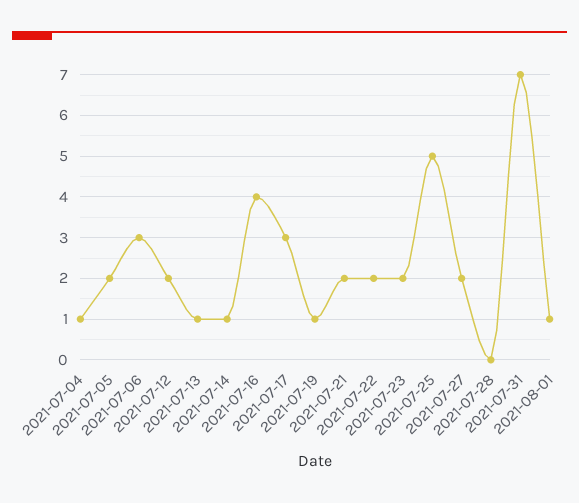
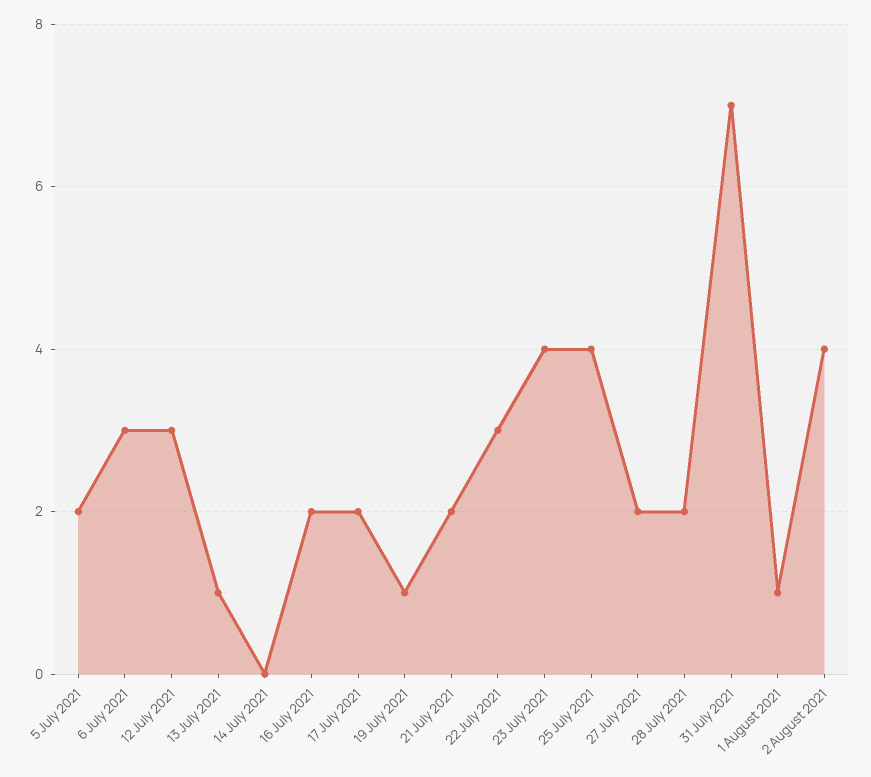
2021-07-04: 1 -> none
2021-07-12: 2 -> 3
2021-07-14: 1 -> 0
2021-07-16: 4 -> 2
2021-07-17: 3 -> 2
2021-07-22: 2 -> 3
2021-07-23: 2 -> 4
2021-07-25: 5 -> 4
2021-07-28: 0 -> 2
2 August 2021: none -> 4

